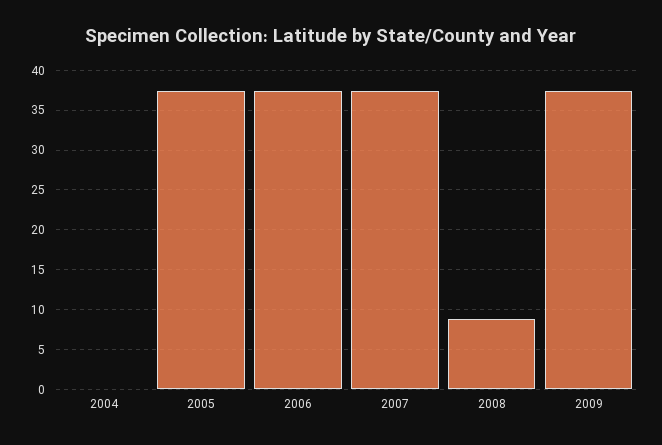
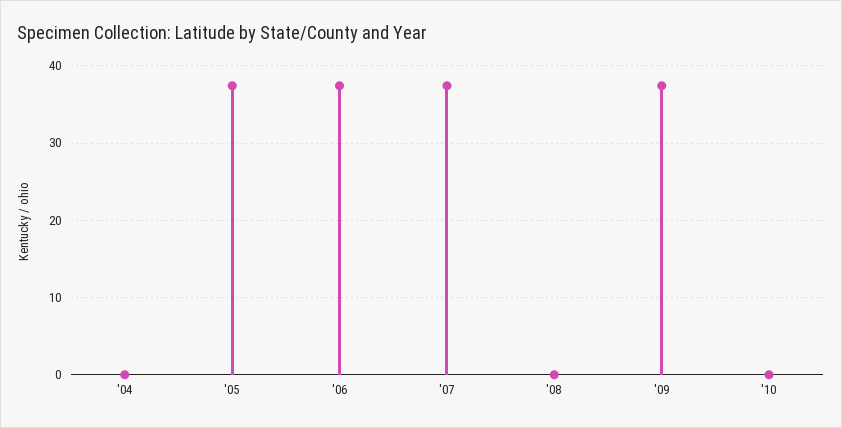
2008: 9 -> 0
'10: none -> 0

